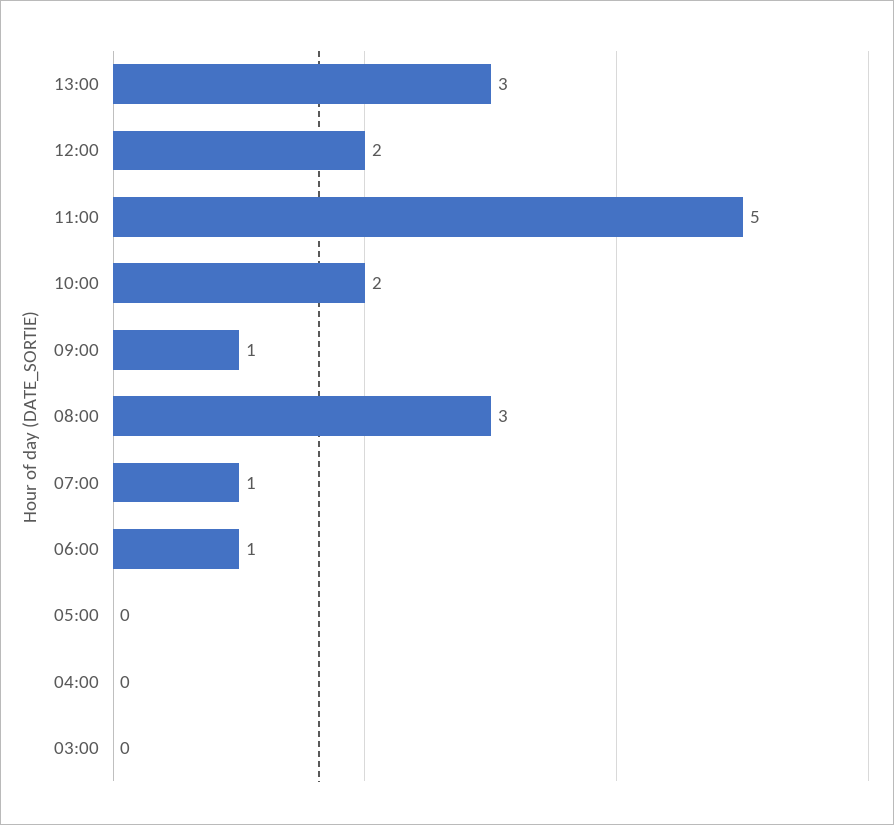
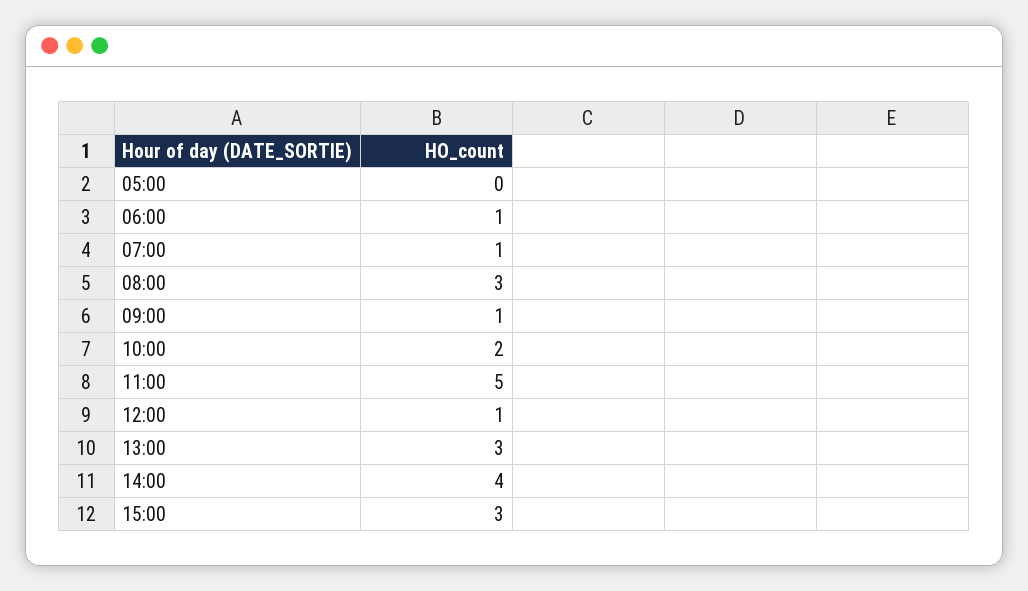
12:00: 2 -> 1
04:00: 0 -> none
03:00: 0 -> none
14:00: none -> 4
15:00: none -> 3

